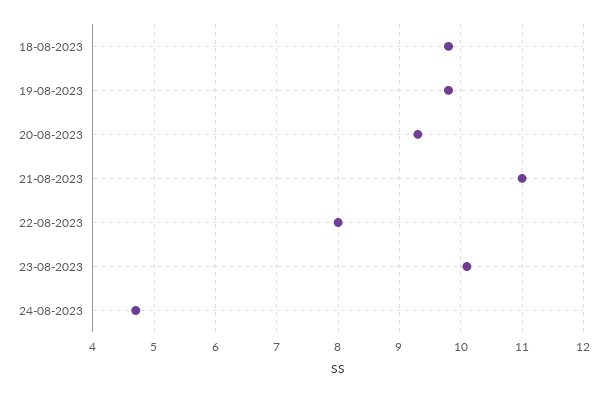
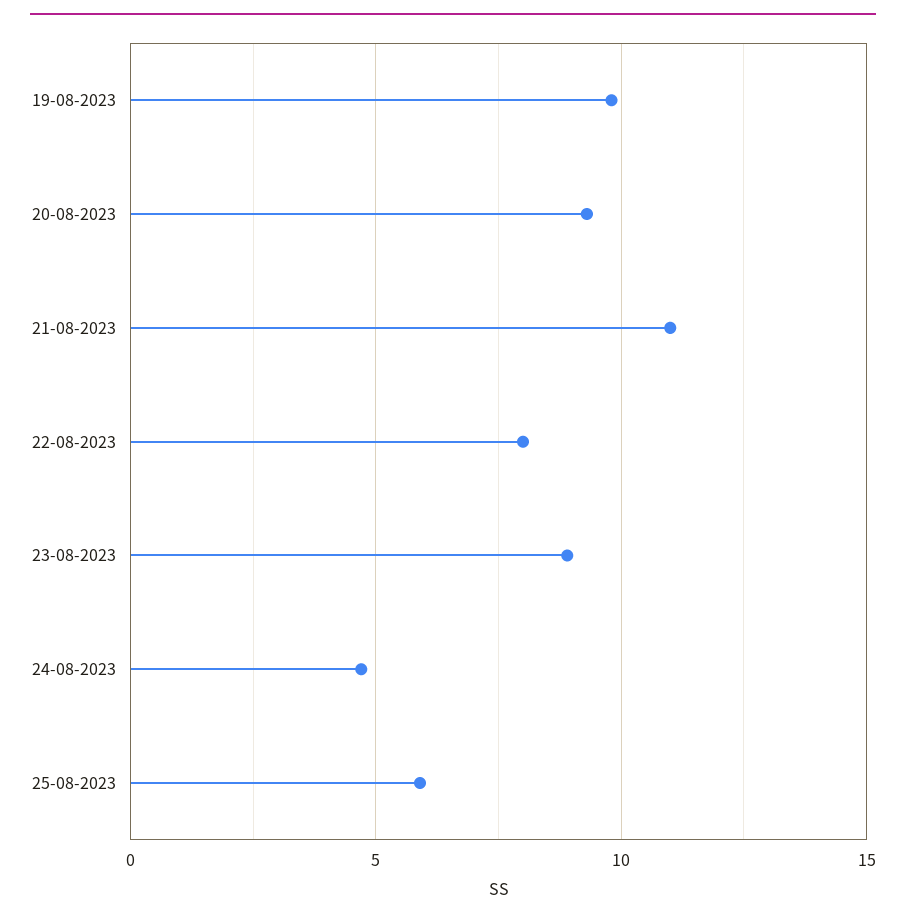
18-08-2023: 9.8 -> none
23-08-2023: 10.1 -> 9
25-08-2023: none -> 6

